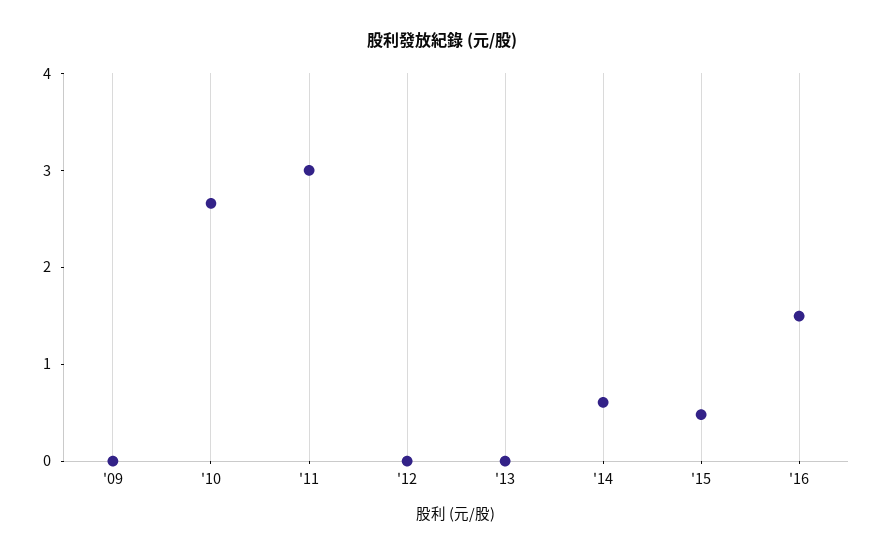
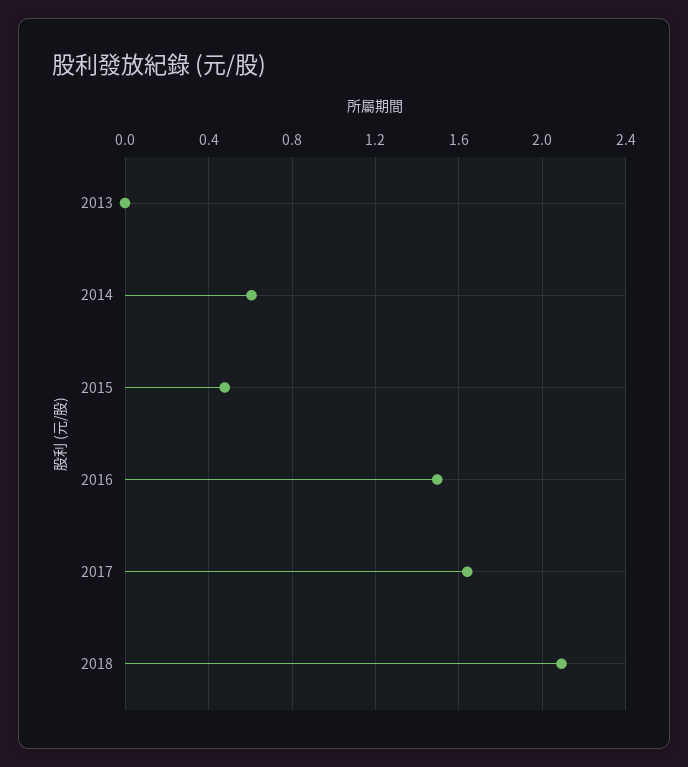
'09: 0 -> none
'10: 2.6 -> none
'11: 3 -> none
'12: 0 -> none
2017: none -> 1.65
2018: none -> 2.1

